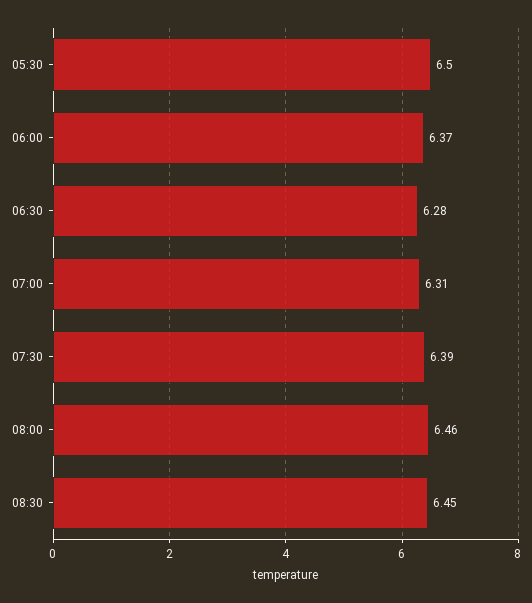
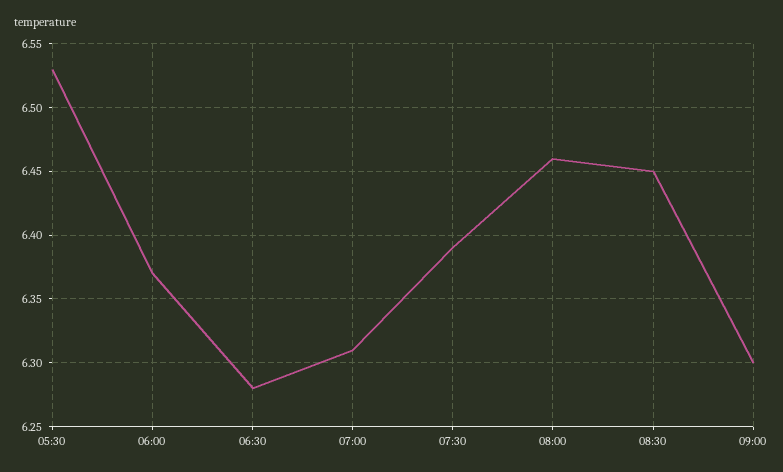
05:30: 6.5 -> 6.53
09:00: none -> 6.3

